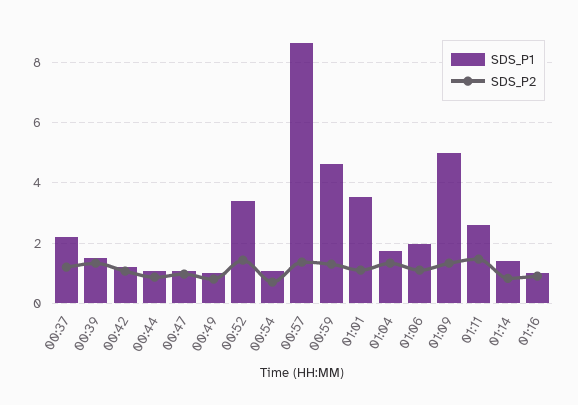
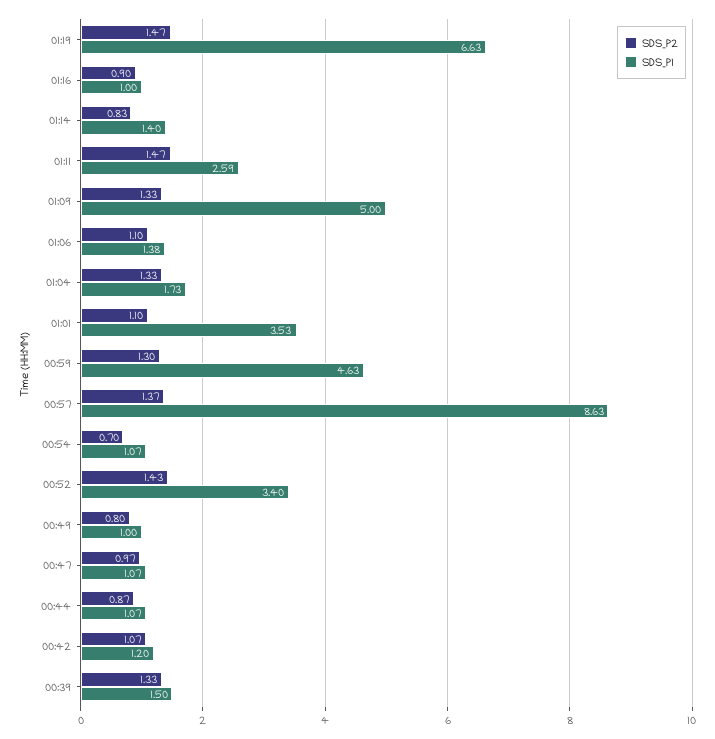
SDS_P1, 00:37: 2.2 -> none
SDS_P2, 00:37: 1.2 -> none
SDS_P1, 01:06: 2 -> 1.38
SDS_P2, 01:19: none -> 1.47
SDS_P1, 01:19: none -> 6.63

